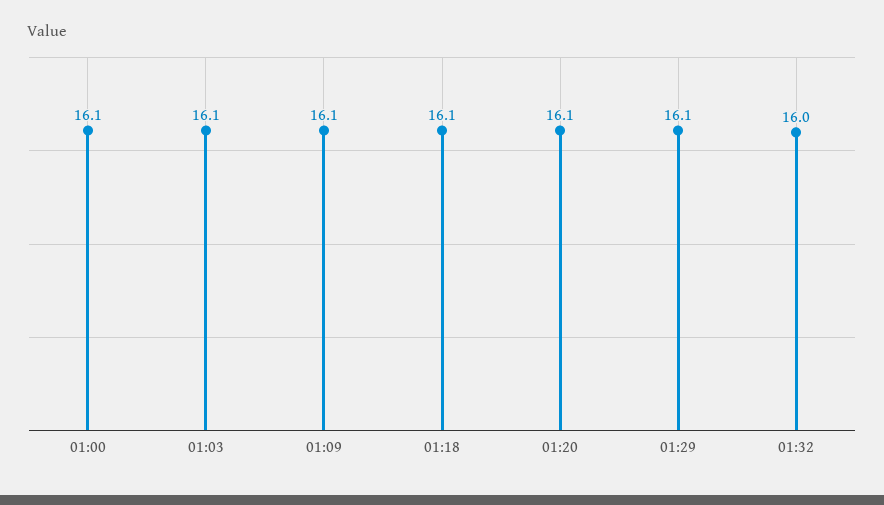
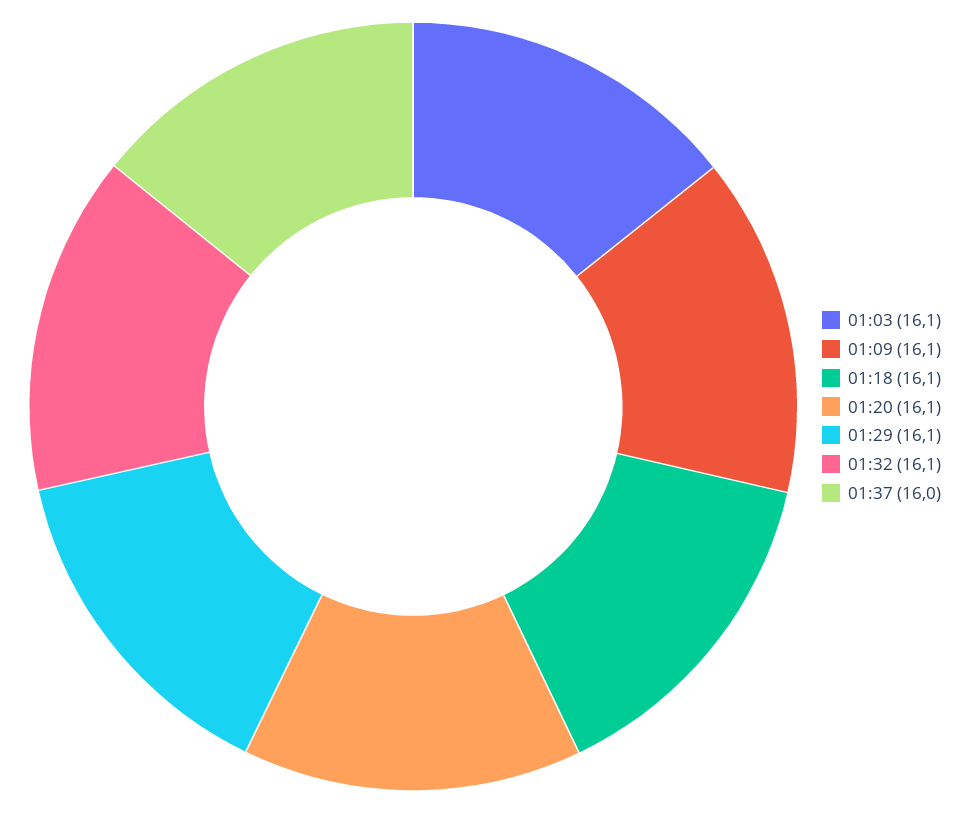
01:00: 16.1 -> none
01:32: 16 -> 16.1
01:37: none -> 16

